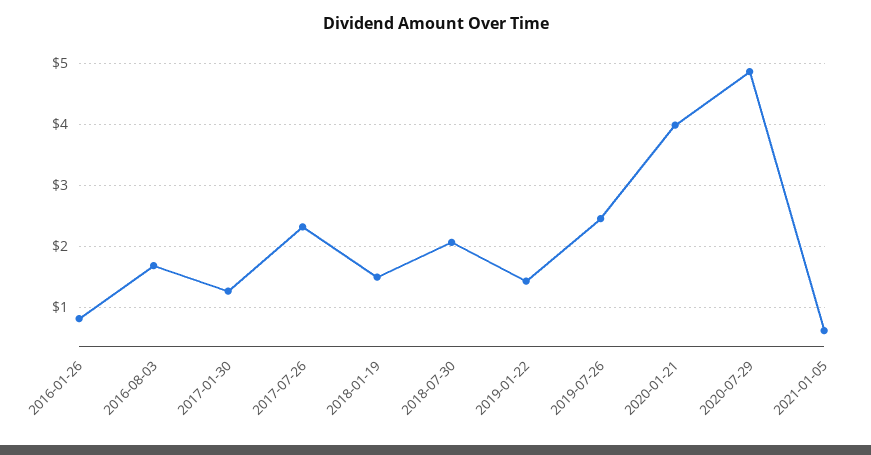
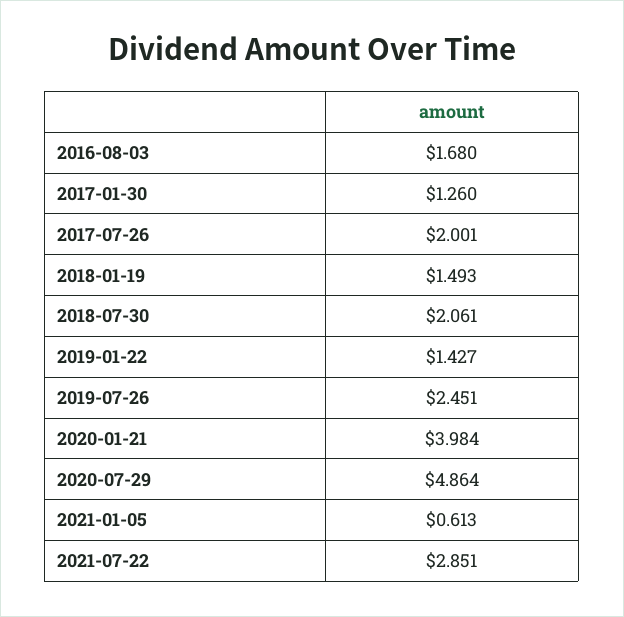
2016-01-26: 0.8 -> none
2017-07-26: 2.3 -> 2.001
2021-07-22: none -> 2.851

